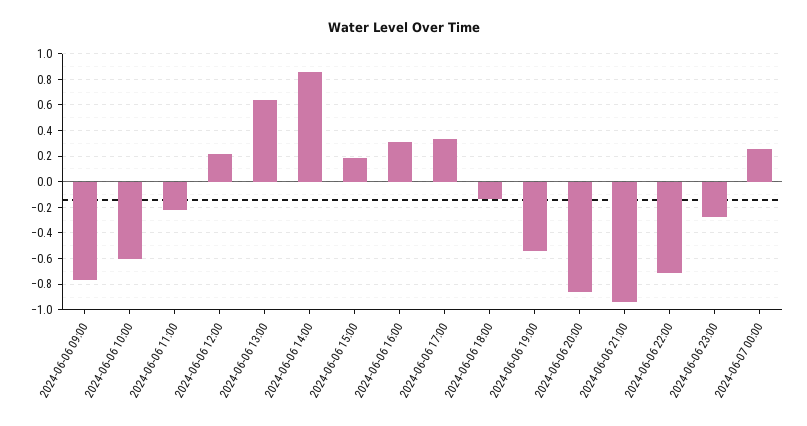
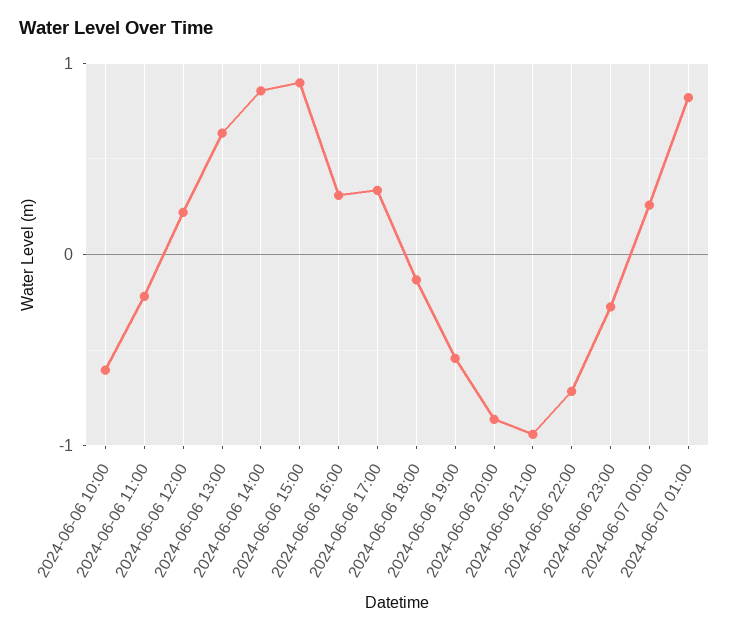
2024-06-06 09:00: -0.75 -> none
2024-06-06 15:00: 0.2 -> 0.9
2024-06-07 01:00: none -> 0.8

